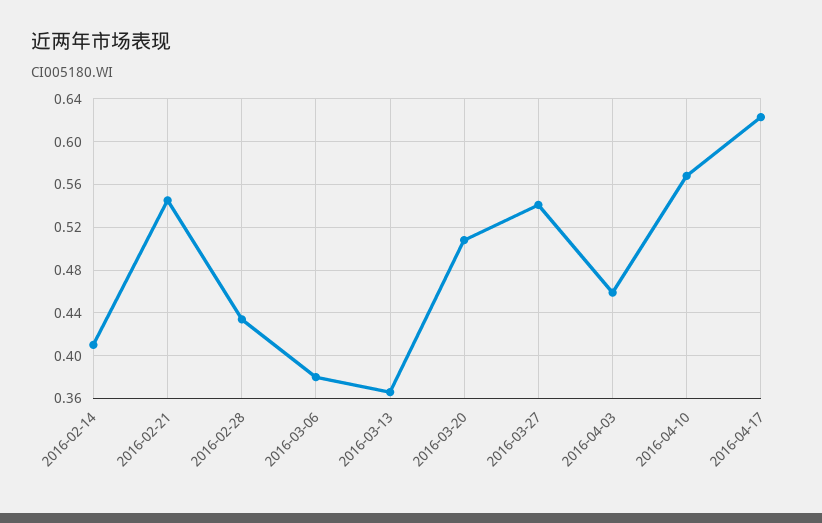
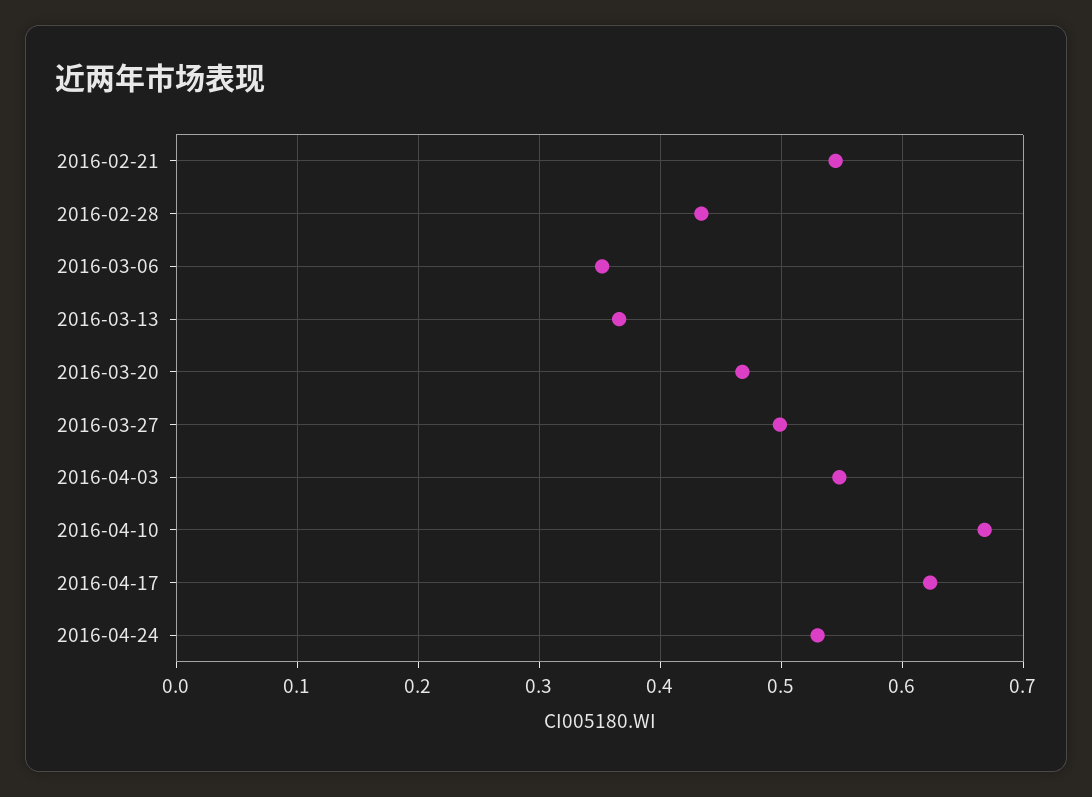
2016-02-14: 0.41 -> none
2016-03-06: 0.38 -> 0.35
2016-03-20: 0.51 -> 0.47
2016-03-27: 0.54 -> 0.5
2016-04-03: 0.46 -> 0.55
2016-04-10: 0.57 -> 0.67
2016-04-24: none -> 0.53

